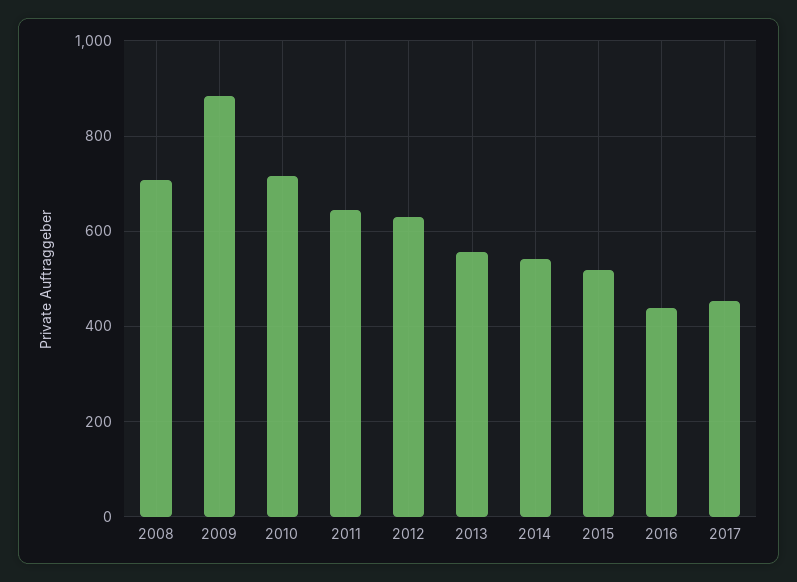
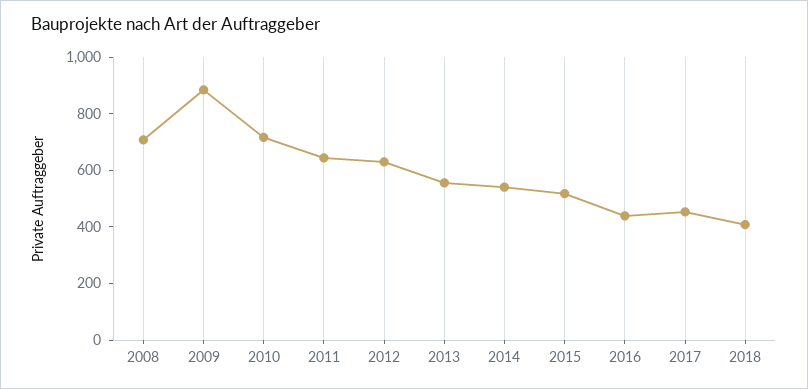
2018: none -> 400

